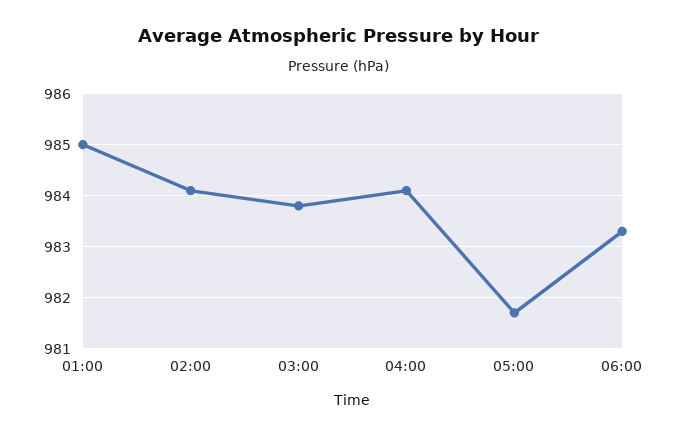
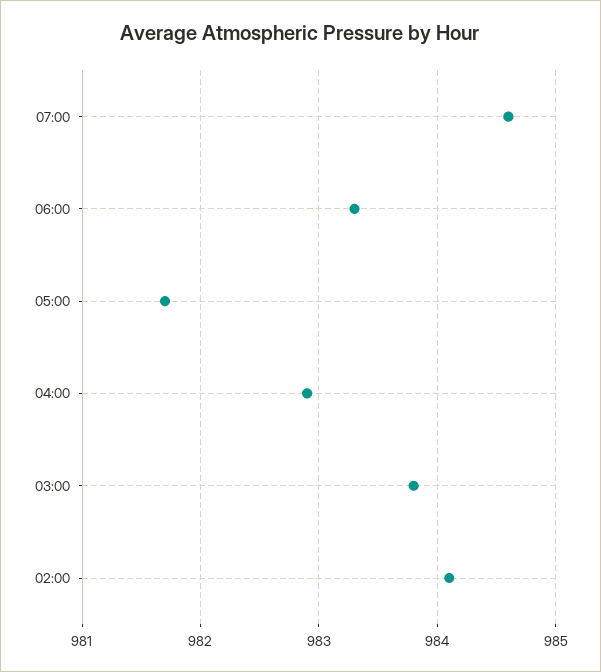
01:00: 985 -> none
04:00: 984 -> 982.9
07:00: none -> 984.6

